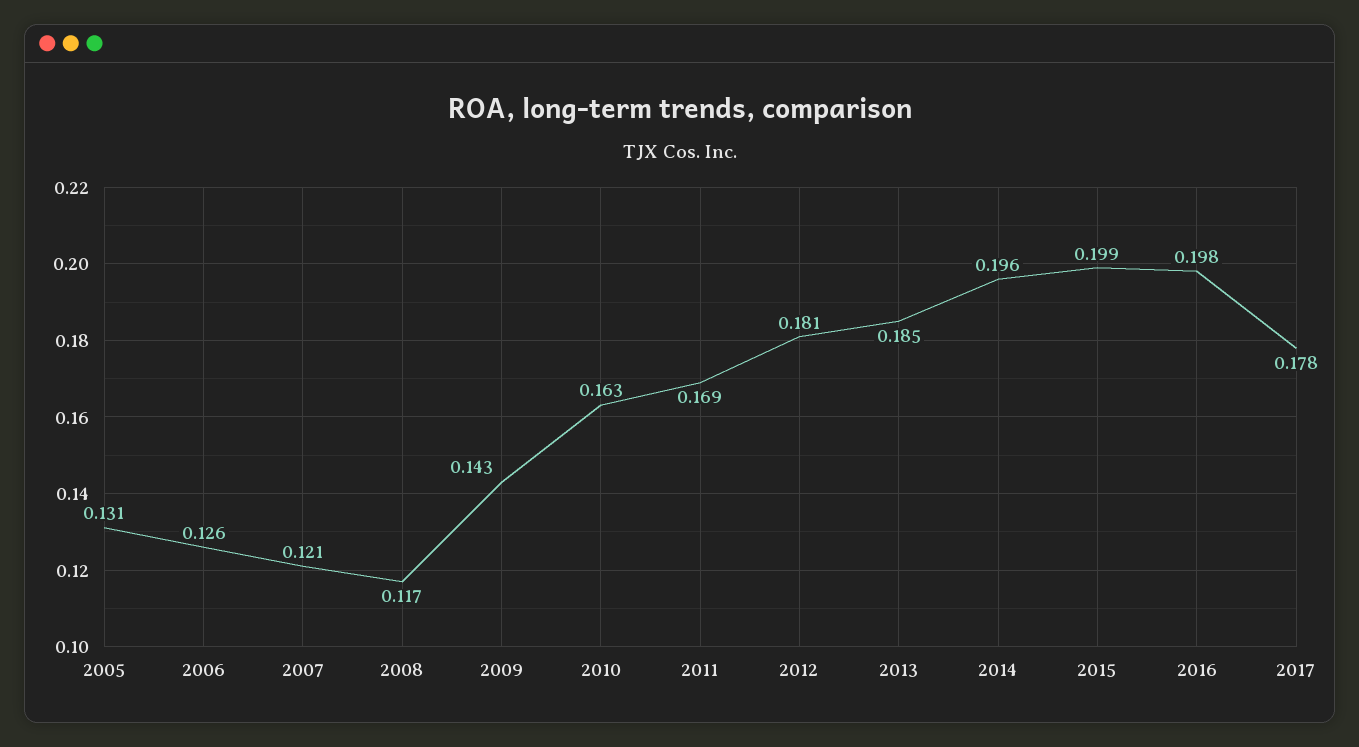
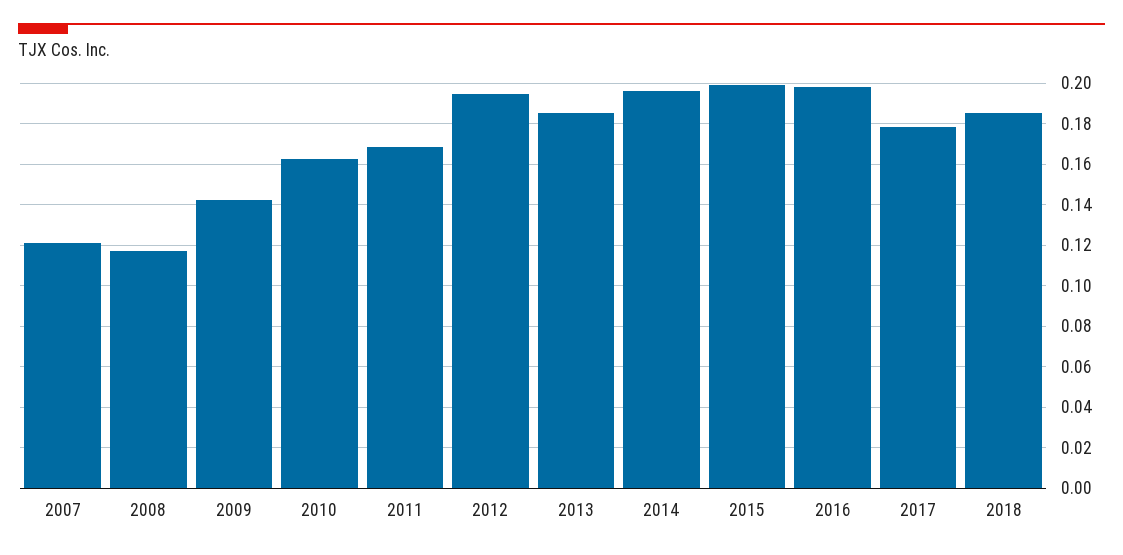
2005: 0.131 -> none
2006: 0.126 -> none
2012: 0.181 -> 0.195
2018: none -> 0.185

